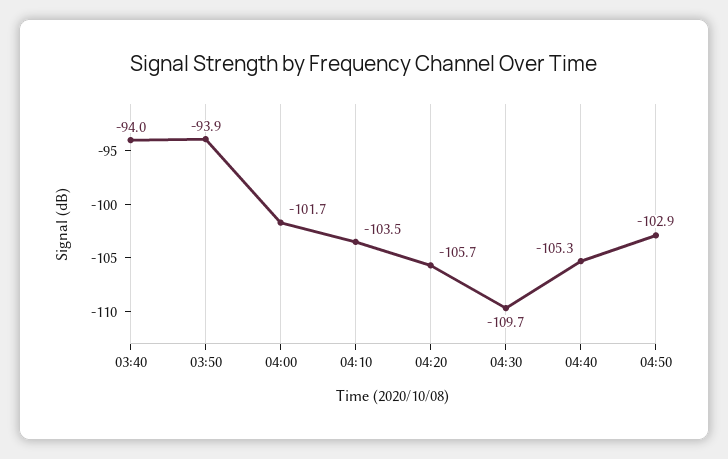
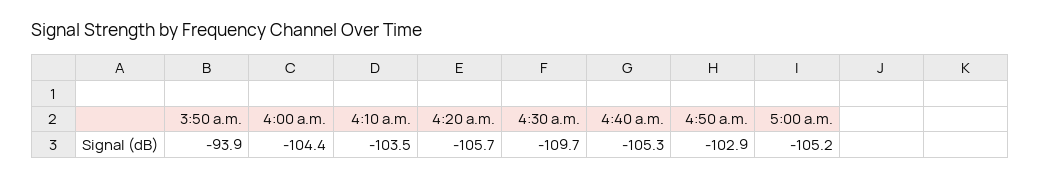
03:40: -94 -> none
04:00: -101.7 -> -104.4
5:00 a.m.: none -> -105.2

